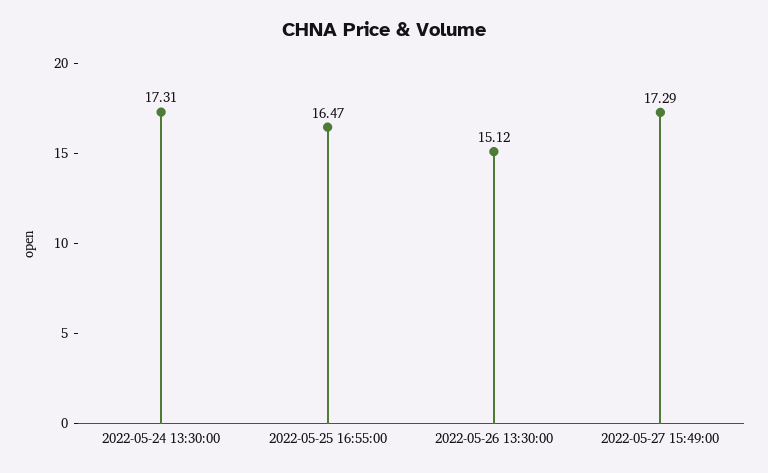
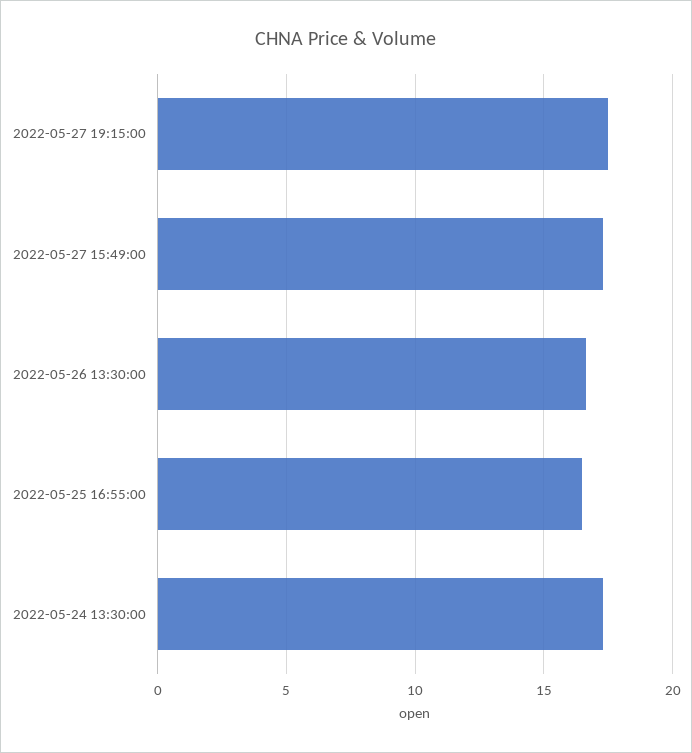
2022-05-26 13:30:00: 15.12 -> 16.5
2022-05-27 19:15:00: none -> 17.5

